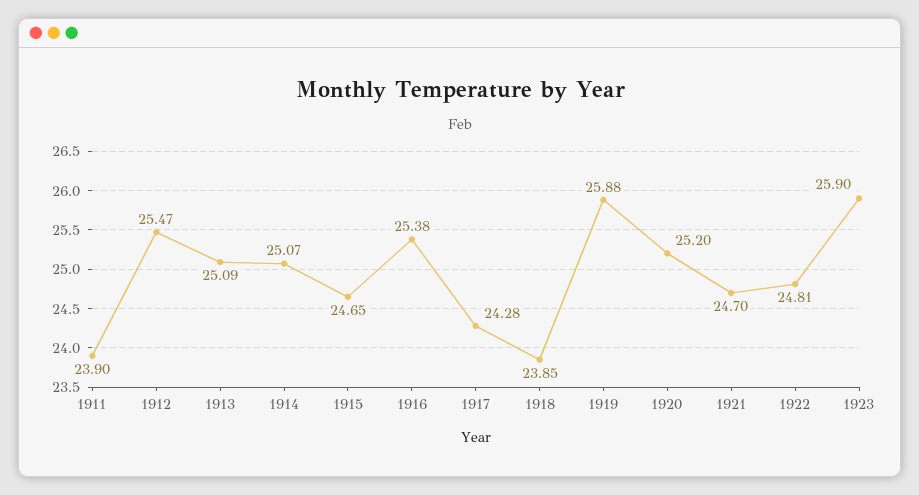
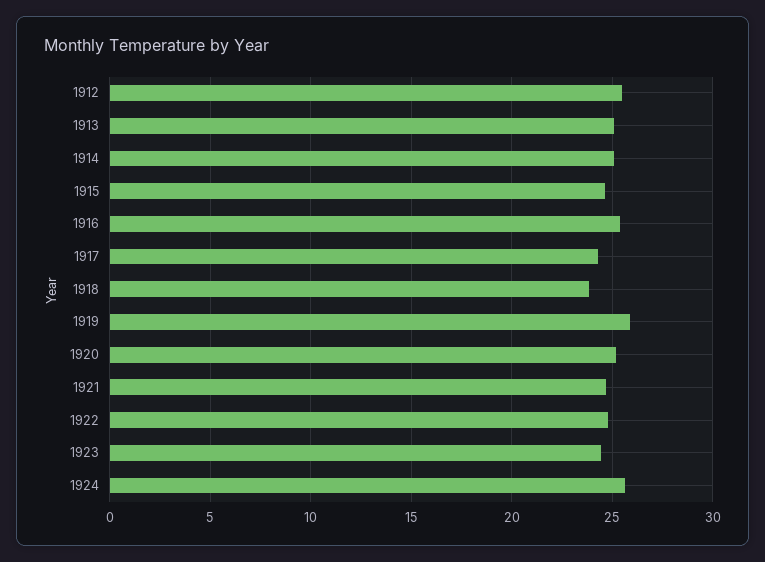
1911: 23.9 -> none
1923: 25.9 -> 24.5
1924: none -> 25.5

